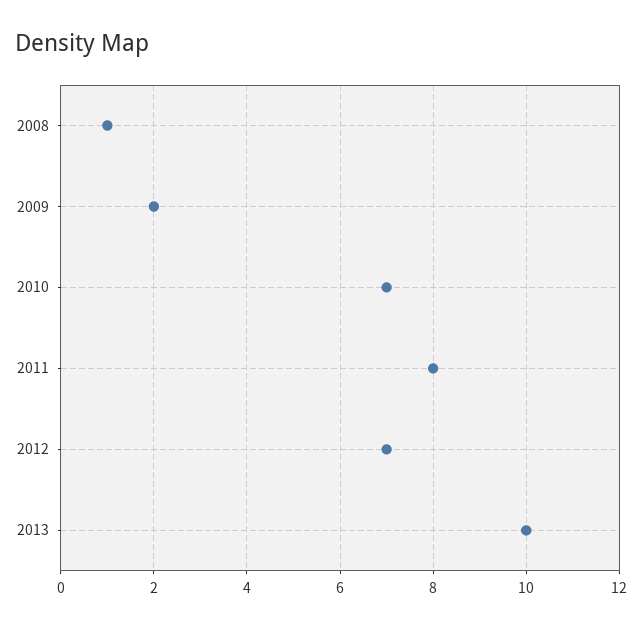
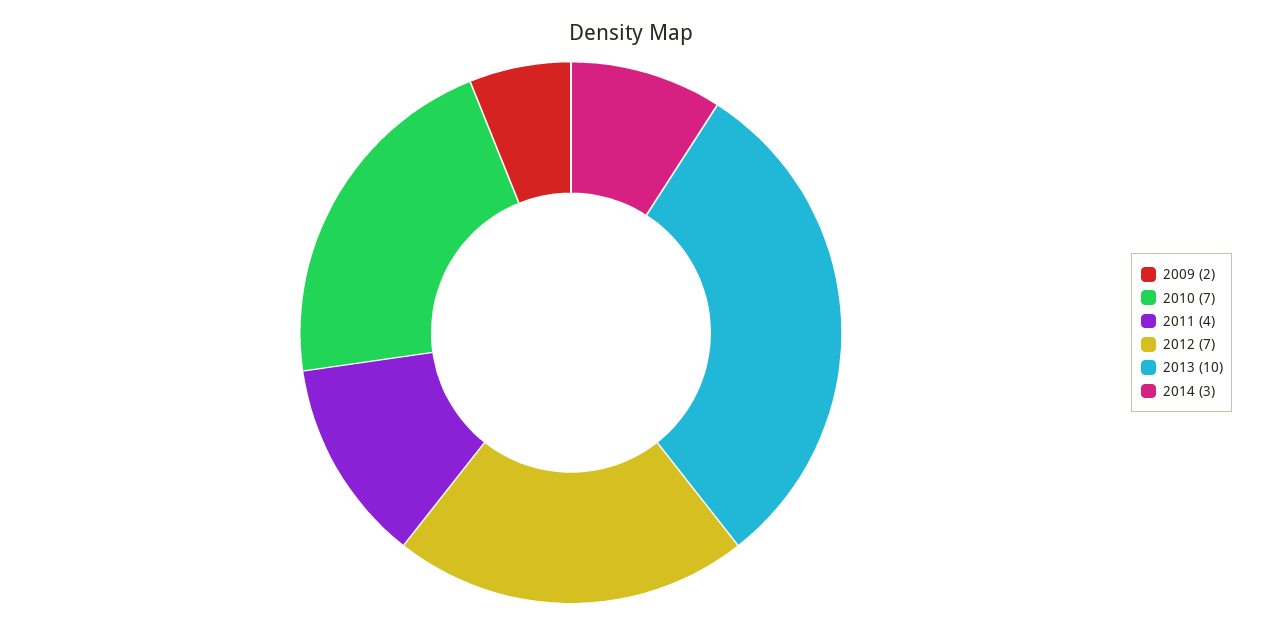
2008: 1 -> none
2011: 8 -> 4
2014: none -> 3

